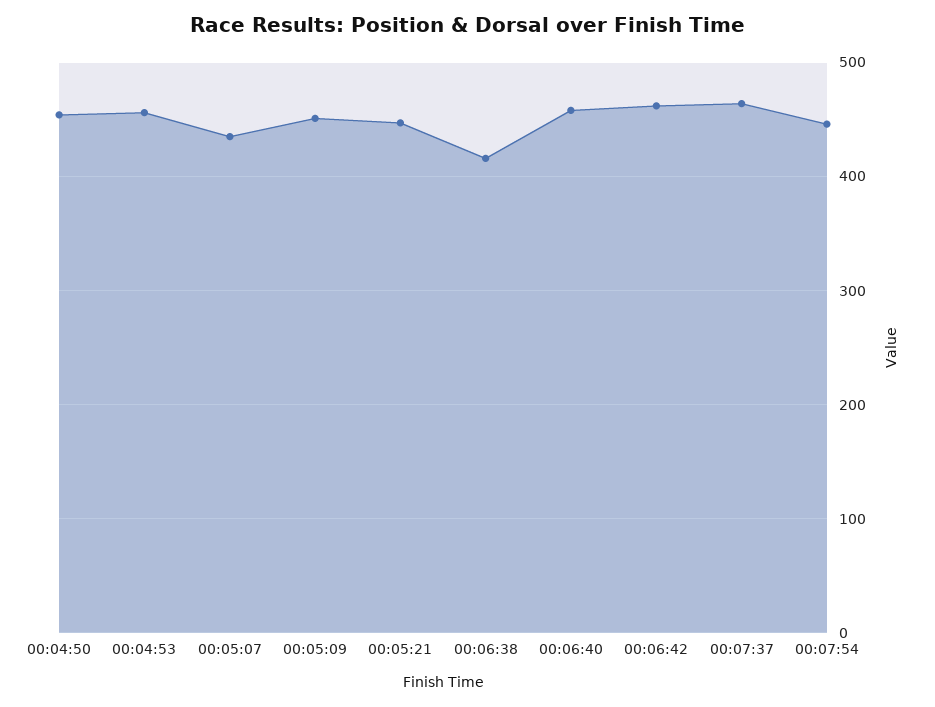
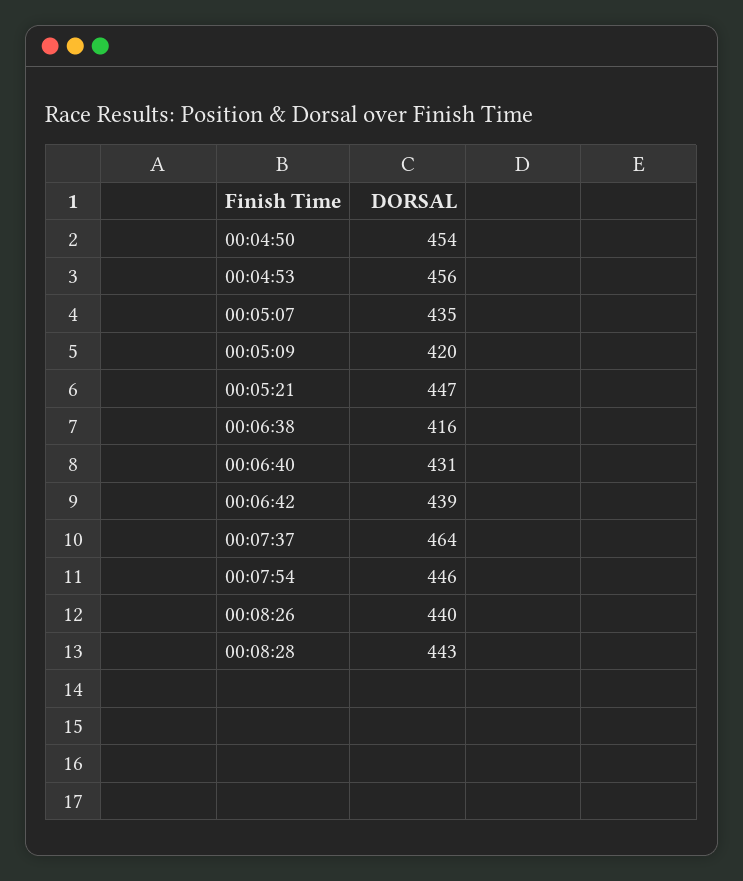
00:05:09: 450 -> 420
00:06:40: 460 -> 431
00:06:42: 460 -> 439
00:08:26: none -> 440
00:08:28: none -> 443

